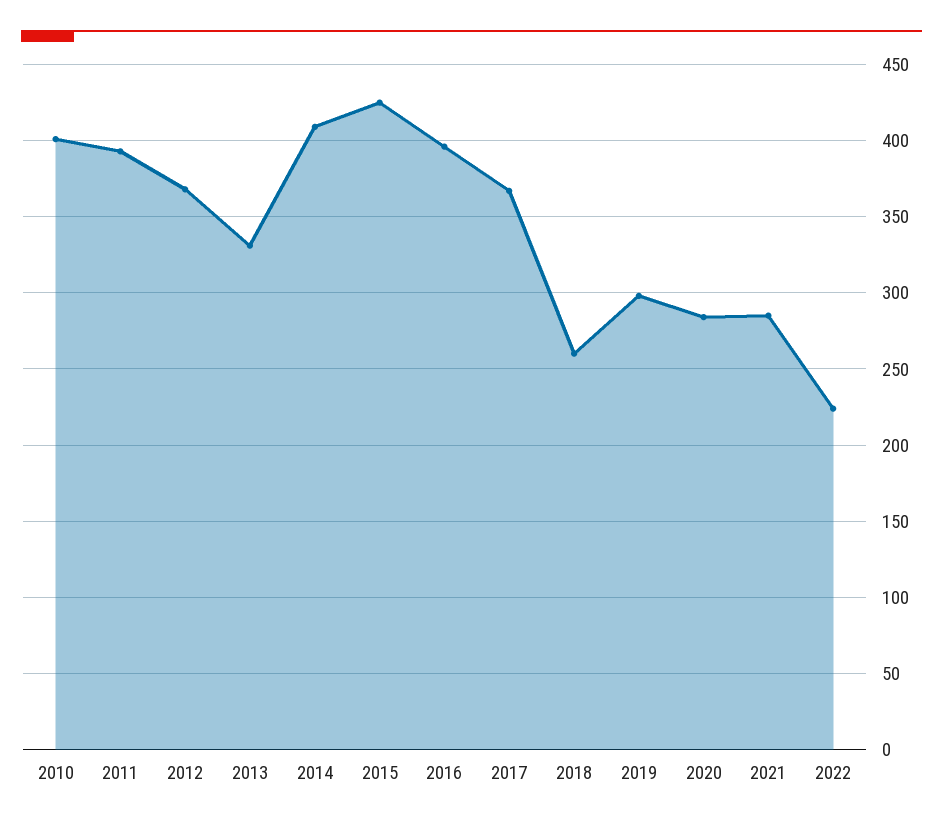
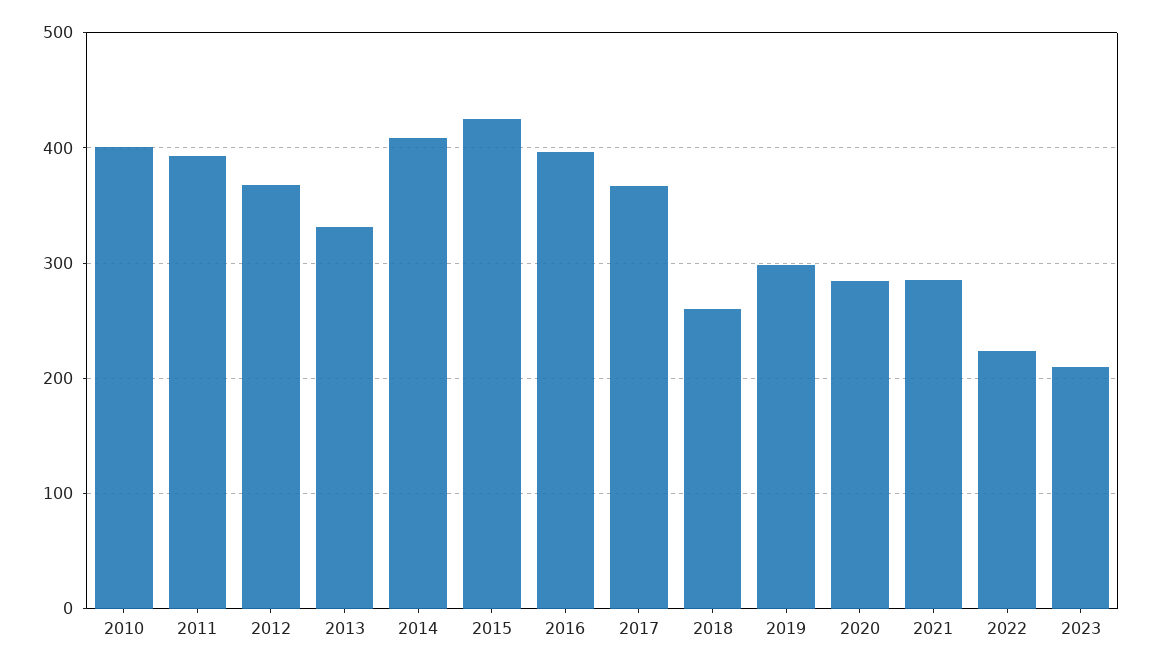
2023: none -> 210

